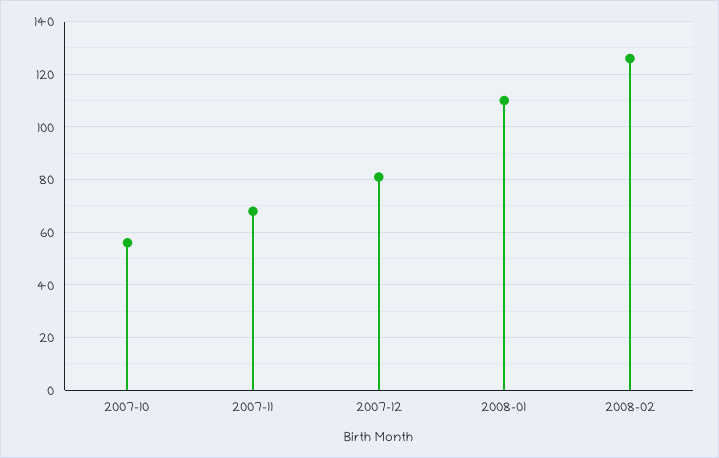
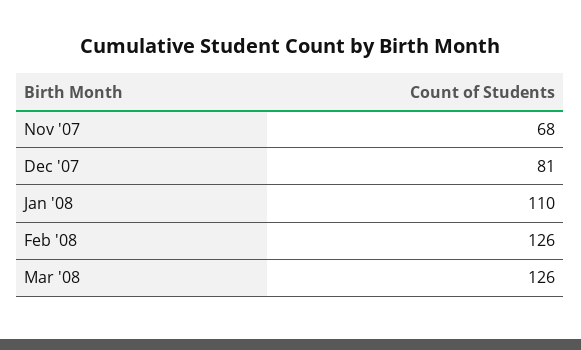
2007-10: 55 -> none
Mar '08: none -> 126

